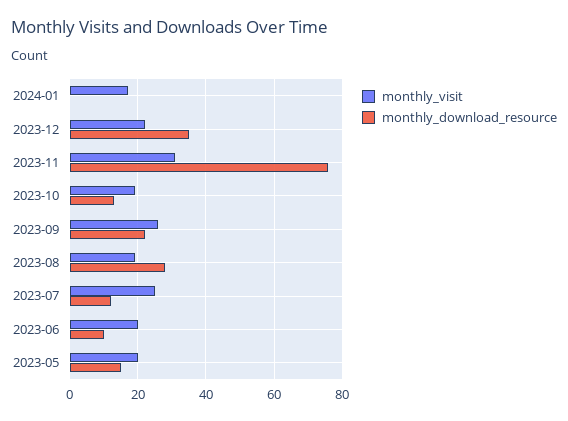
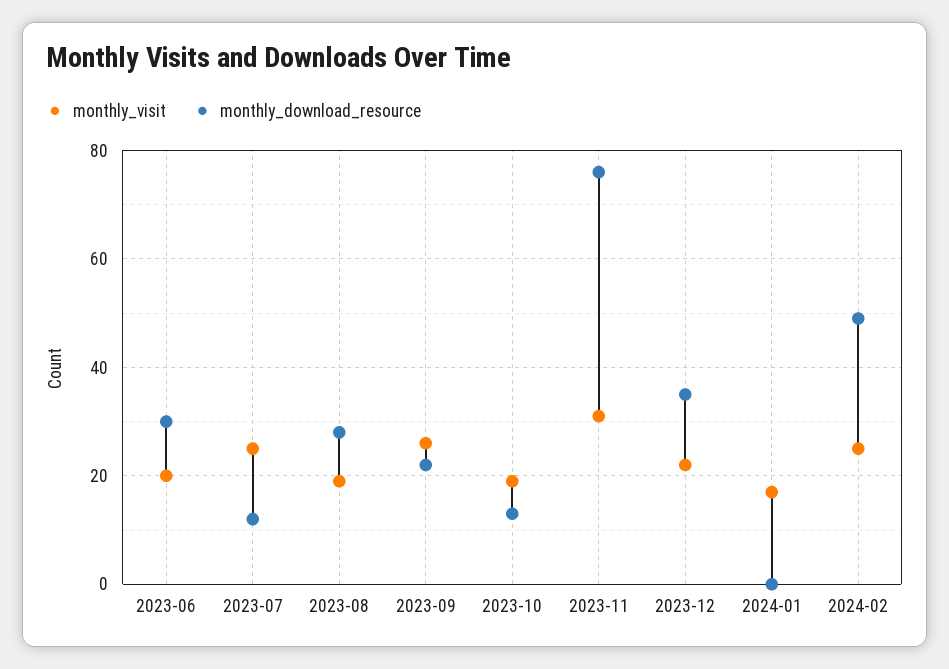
monthly_download_resource, 2023-06: 10 -> 30
monthly_visit, 2023-05: 20 -> none
monthly_download_resource, 2023-05: 15 -> none
monthly_visit, 2024-02: none -> 25
monthly_download_resource, 2024-02: none -> 50

